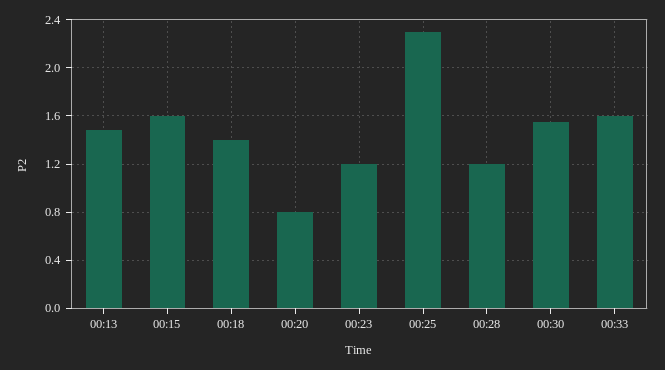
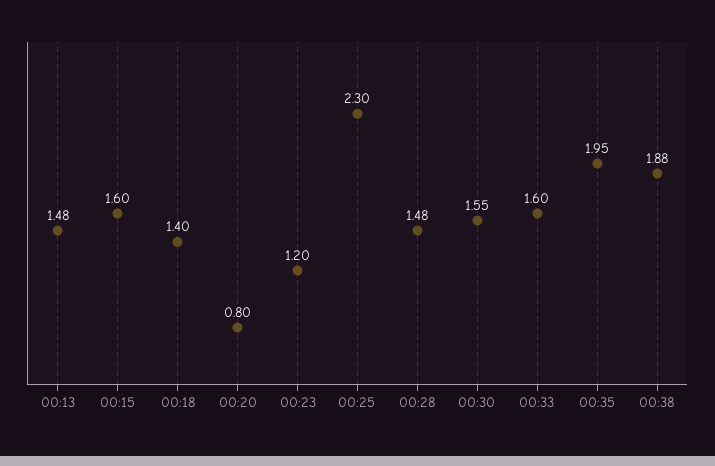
00:28: 1.2 -> 1.48
00:35: none -> 1.95
00:38: none -> 1.88

